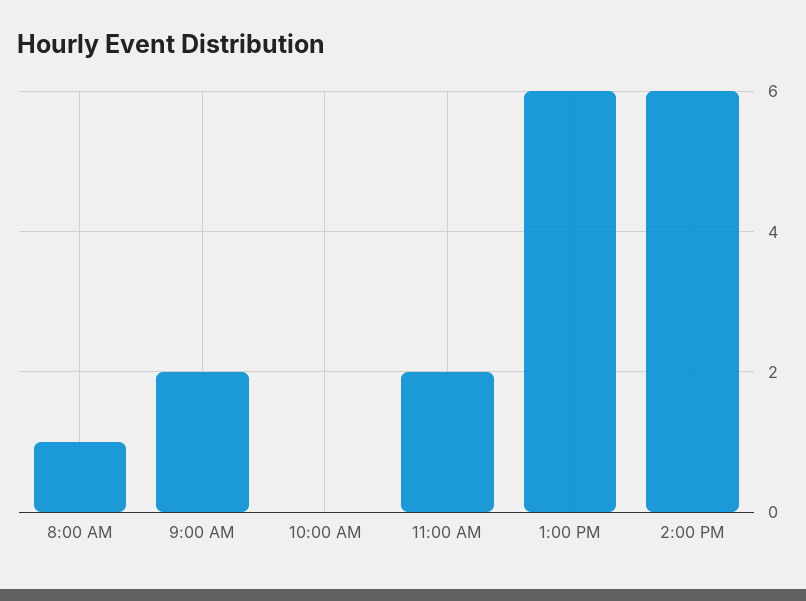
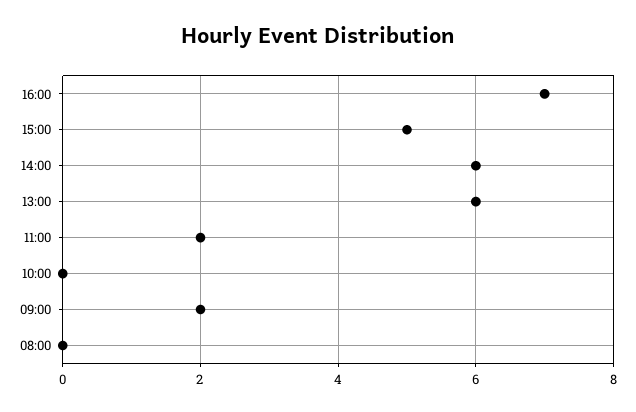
8:00 AM: 1 -> 0
16:00: none -> 7
15:00: none -> 5

